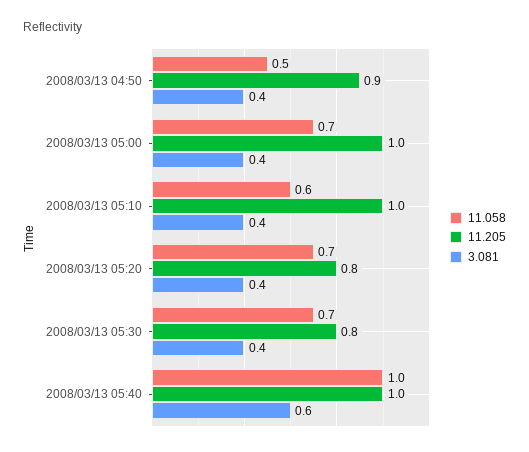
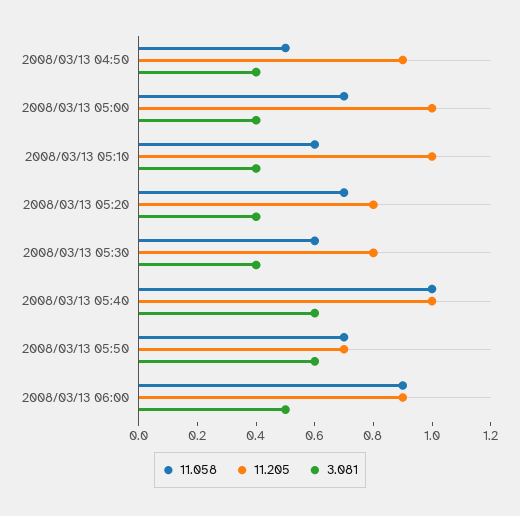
11.058, 2008/03/13 05:30: 0.7 -> 0.6
11.058, 2008/03/13 05:50: none -> 0.7
11.205, 2008/03/13 05:50: none -> 0.7
3.081, 2008/03/13 05:50: none -> 0.6
11.058, 2008/03/13 06:00: none -> 0.9
11.205, 2008/03/13 06:00: none -> 0.9
3.081, 2008/03/13 06:00: none -> 0.5

